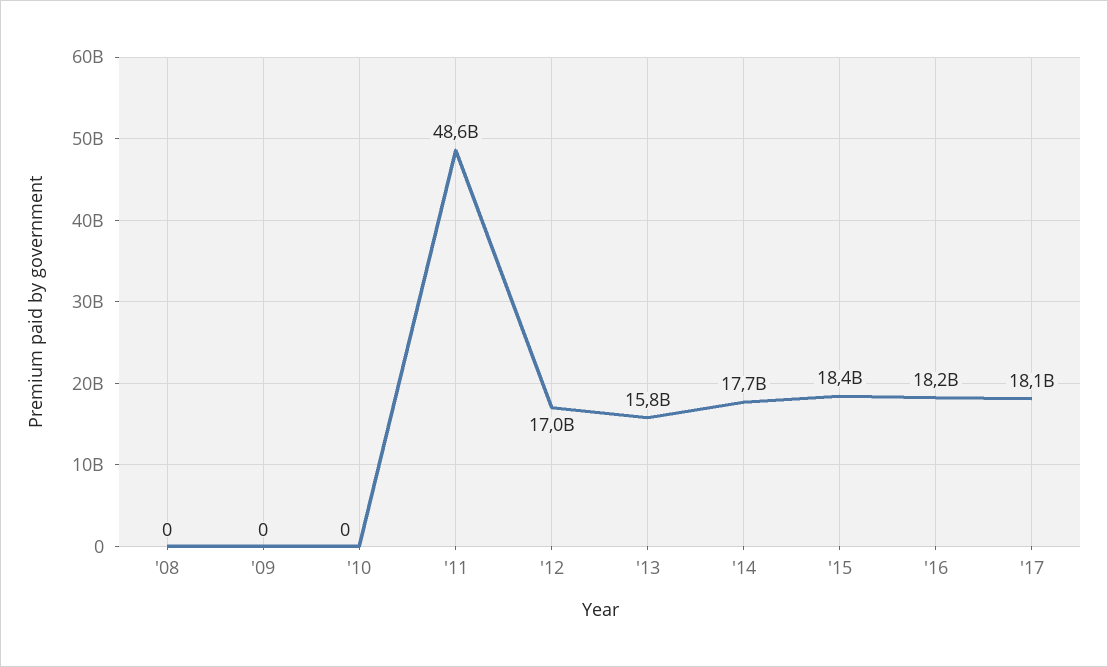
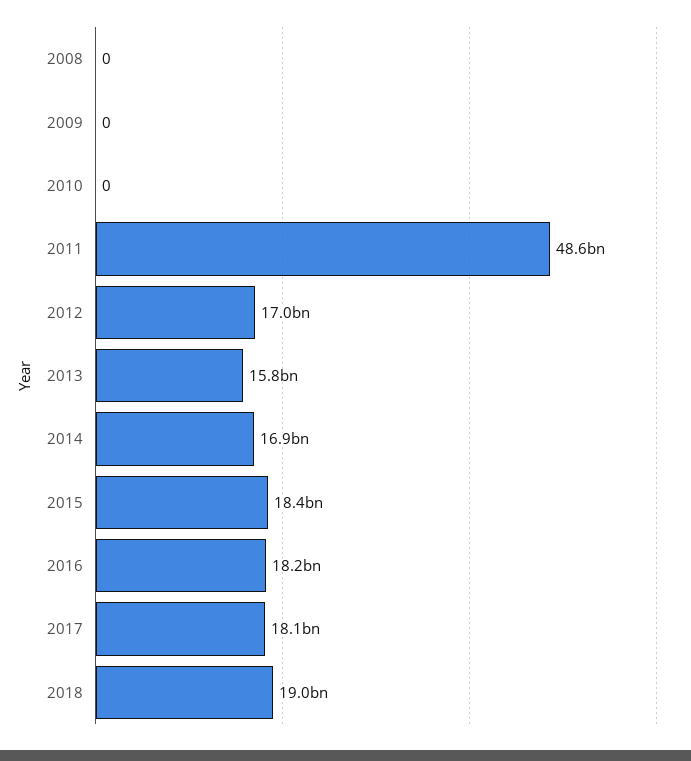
'14: 17700000000 -> 16900000000
2018: none -> 19000000000

